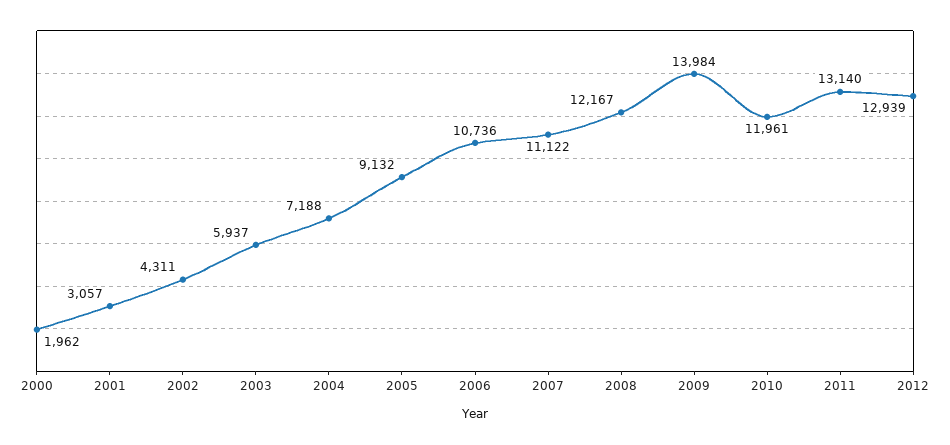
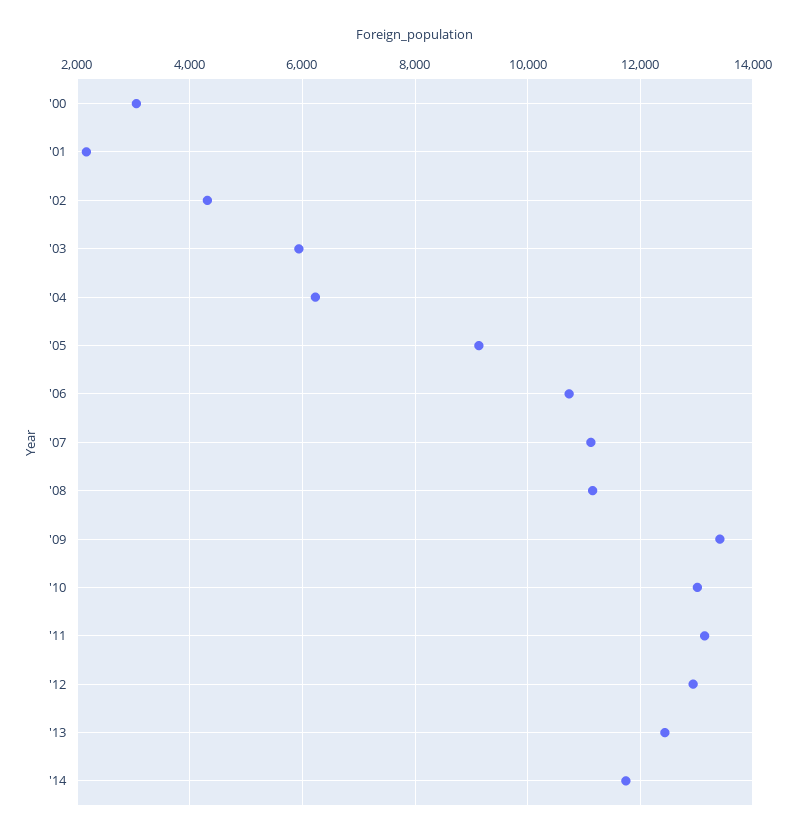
2000: 1962 -> 3000
2001: 3057 -> 2200
2004: 7188 -> 6200
2008: 12167 -> 11200
2009: 13984 -> 13400
2010: 11961 -> 13000
'13: none -> 12400
'14: none -> 11800

